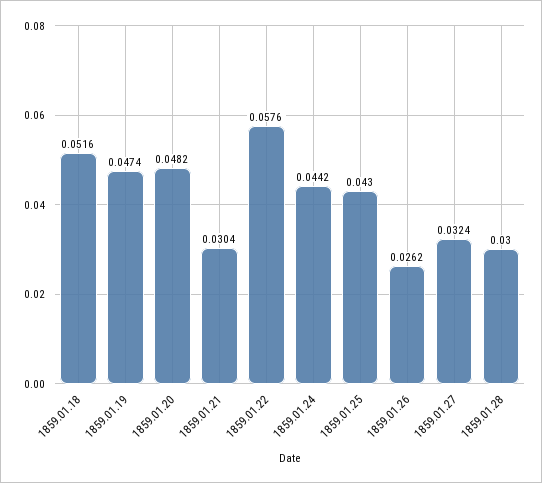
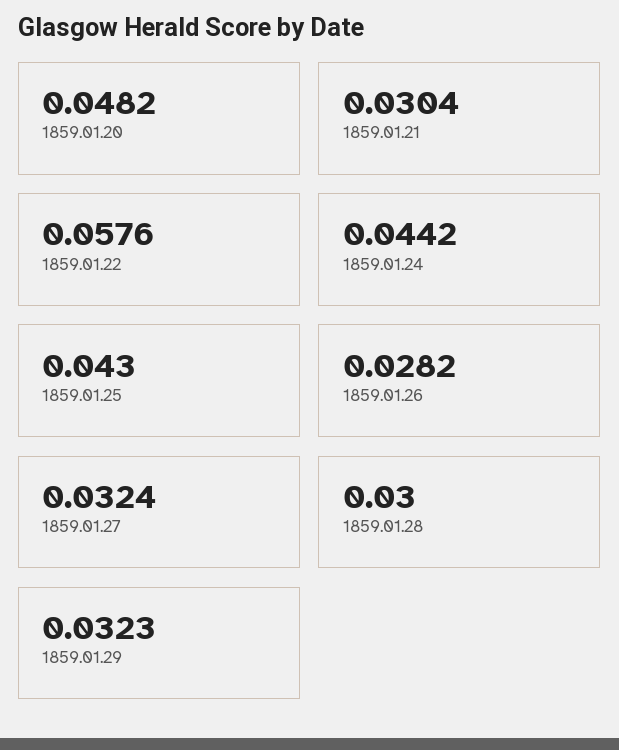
1859.01.18: 0.0516 -> none
1859.01.19: 0.0474 -> none
1859.01.26: 0.0262 -> 0.0282
1859.01.29: none -> 0.0323

